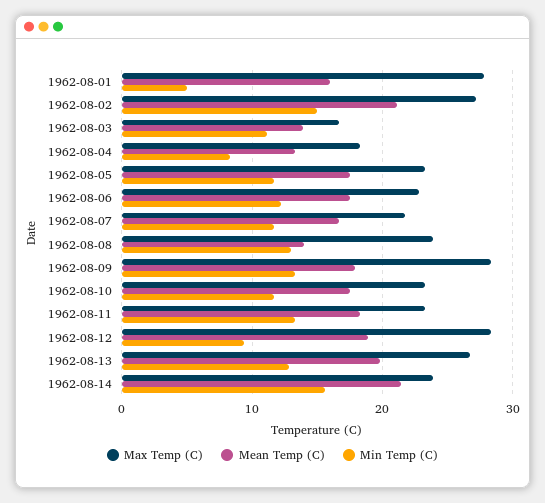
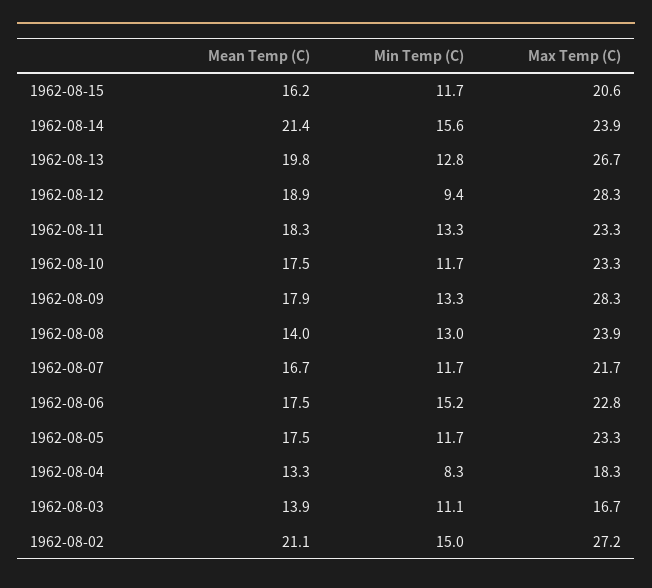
Max Temp (C), 1962-08-01: 28 -> none
Mean Temp (C), 1962-08-01: 16 -> none
Min Temp (C), 1962-08-01: 5 -> none
Min Temp (C), 1962-08-06: 12 -> 15.2
Mean Temp (C), 1962-08-15: none -> 16.2
Min Temp (C), 1962-08-15: none -> 11.7
Max Temp (C), 1962-08-15: none -> 20.6

